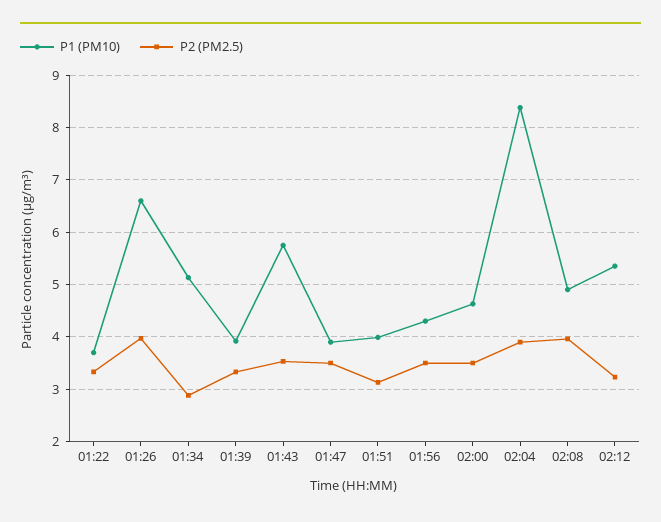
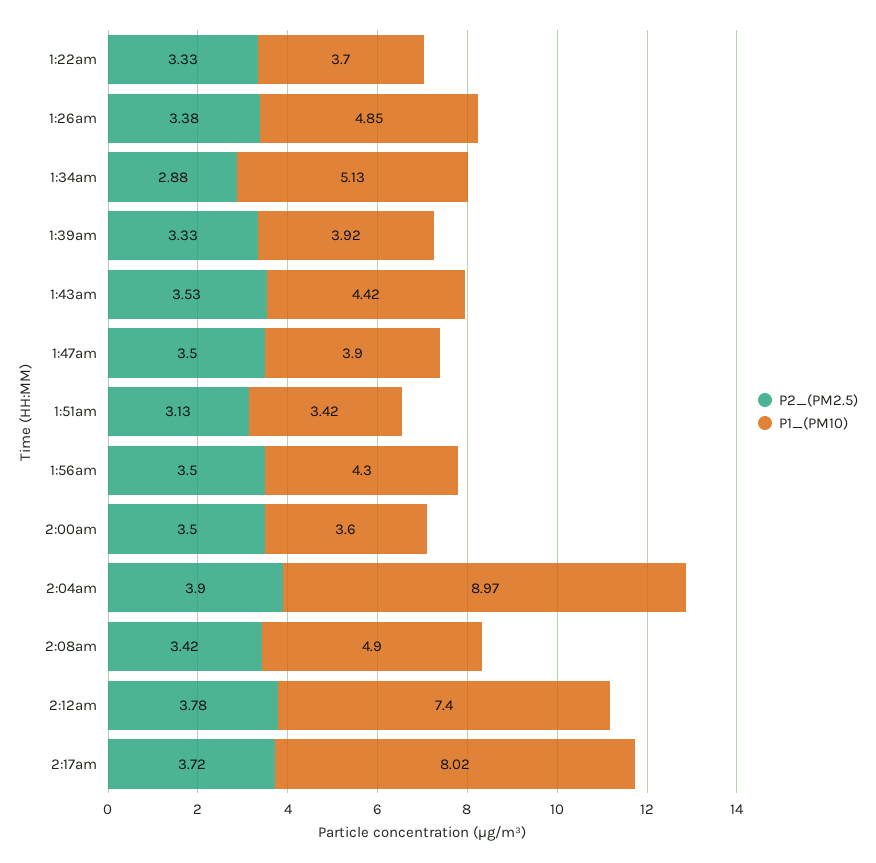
P1 (PM10), 01:26: 6.6 -> 4.85
P2 (PM2.5), 01:26: 4 -> 3.38
P1 (PM10), 01:43: 5.8 -> 4.42
P1 (PM10), 01:51: 4 -> 3.42
P1 (PM10), 02:00: 4.6 -> 3.6
P1 (PM10), 02:04: 8.4 -> 8.97
P2 (PM2.5), 02:08: 4 -> 3.42
P1 (PM10), 02:12: 5.4 -> 7.4
P2 (PM2.5), 02:12: 3.2 -> 3.78
P2 (PM2.5), 2:17am: none -> 3.72
P1 (PM10), 2:17am: none -> 8.02

